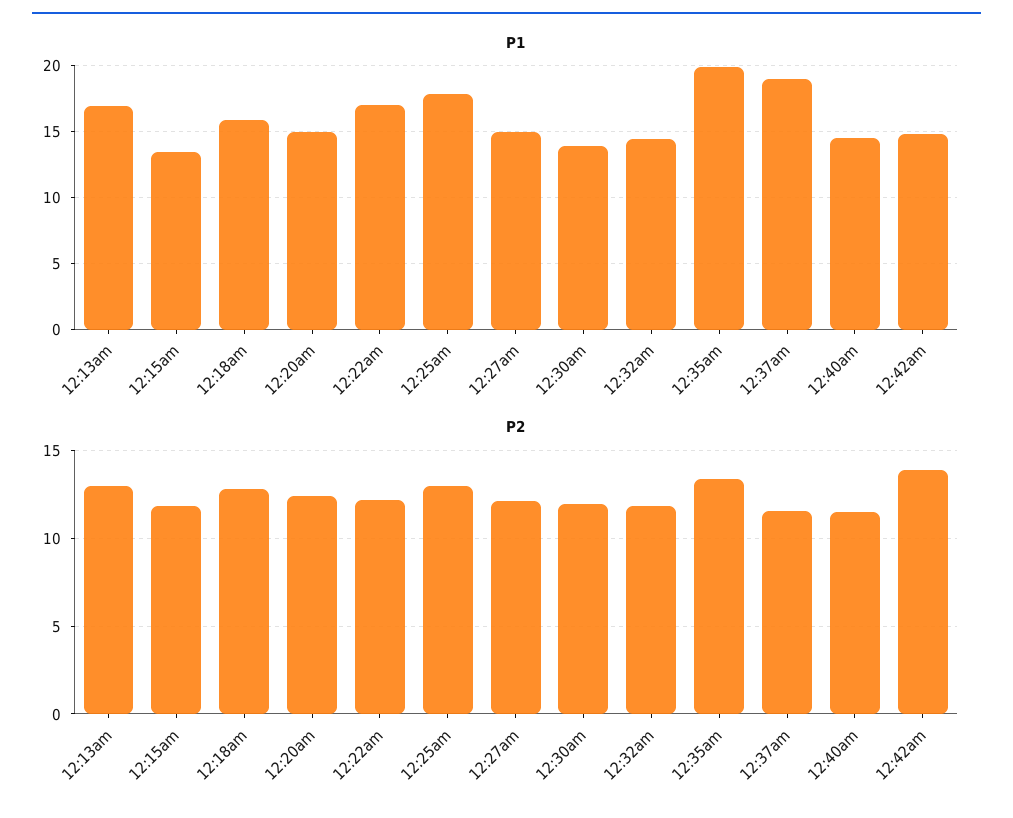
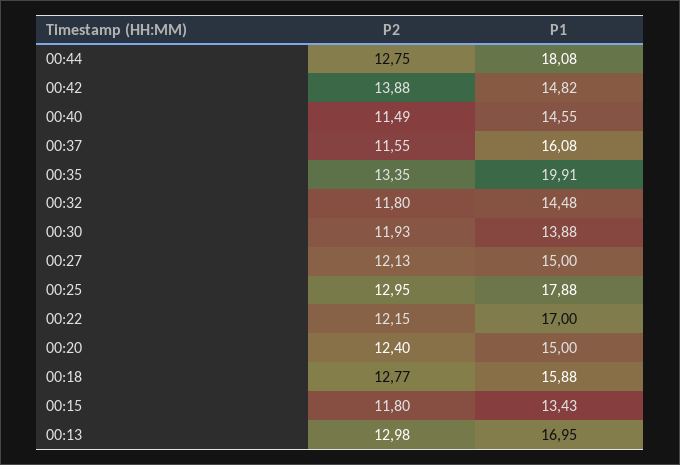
P1, 12:37am: 19 -> 16.08
P2, 00:44: none -> 12.75
P1, 00:44: none -> 18.08

